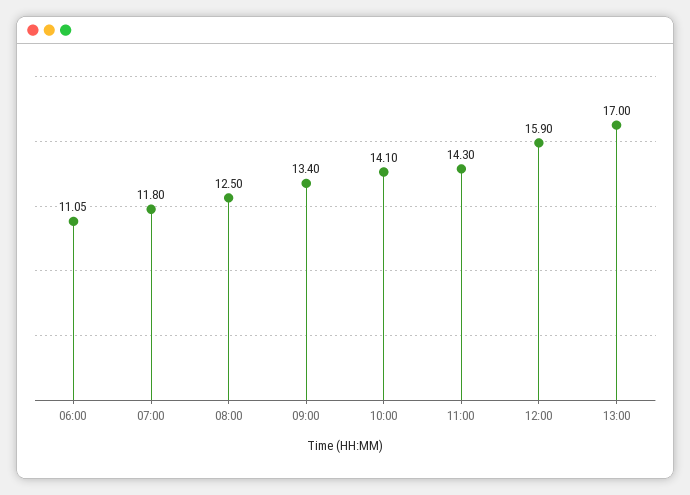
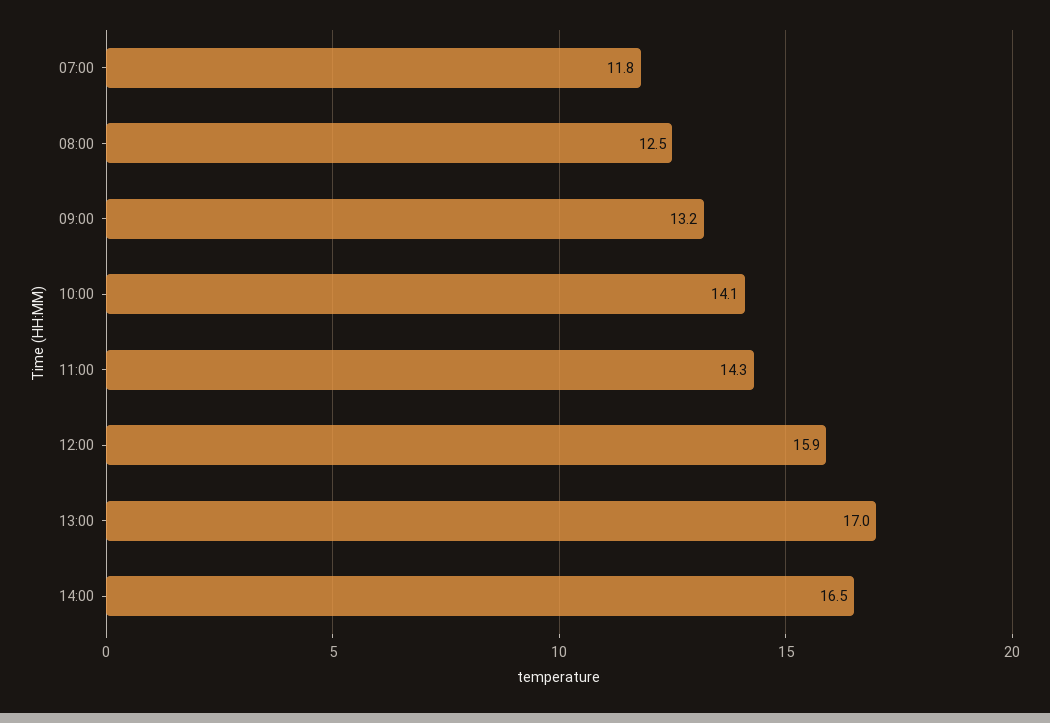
06:00: 11.05 -> none
09:00: 13.4 -> 13.2
14:00: none -> 16.5

